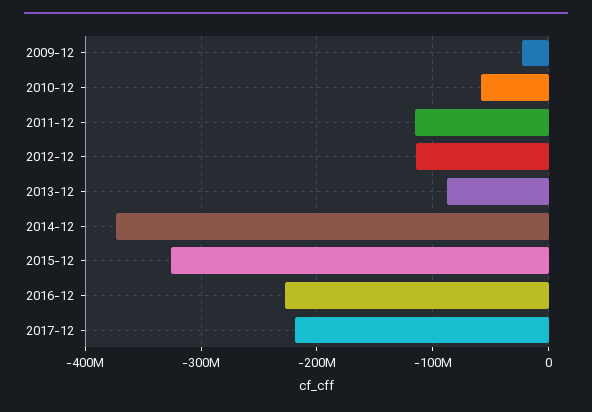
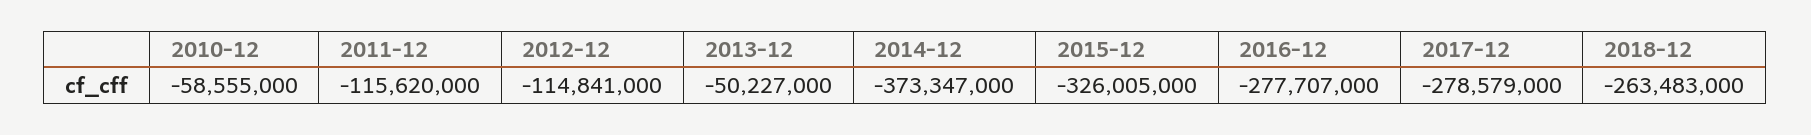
2009-12: -20000000 -> none
2013-12: -90000000 -> -50227000
2016-12: -230000000 -> -277707000
2017-12: -220000000 -> -278579000
2018-12: none -> -263483000

